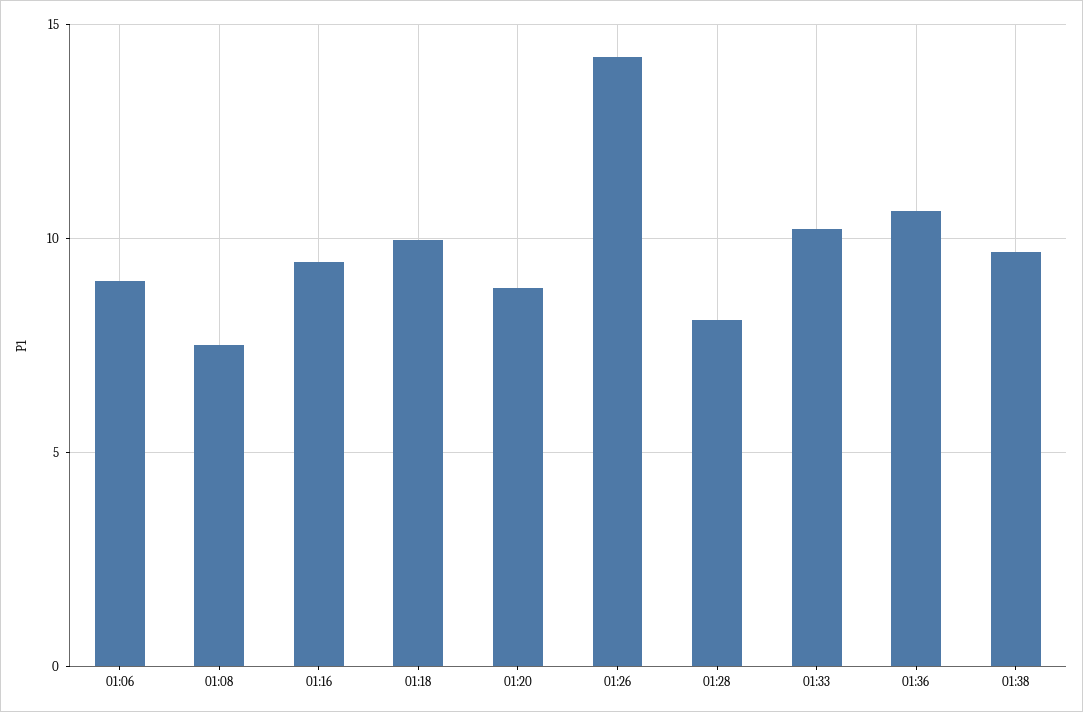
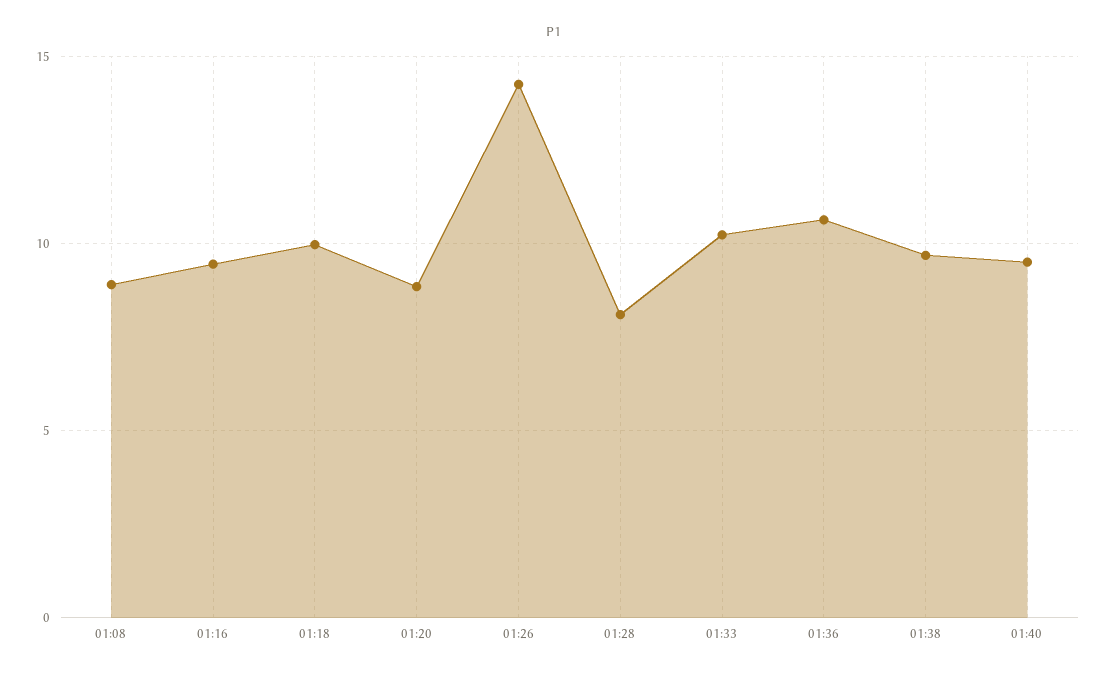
01:06: 9 -> none
01:08: 7.5 -> 9
01:40: none -> 9.5

